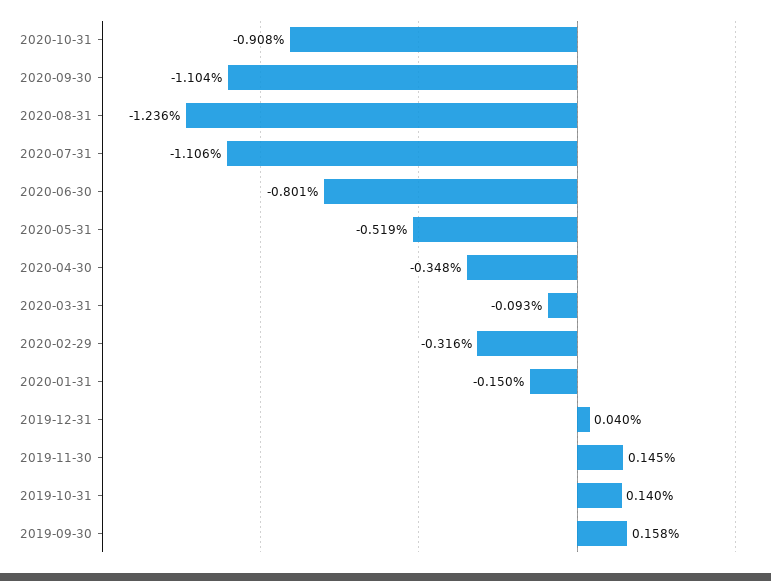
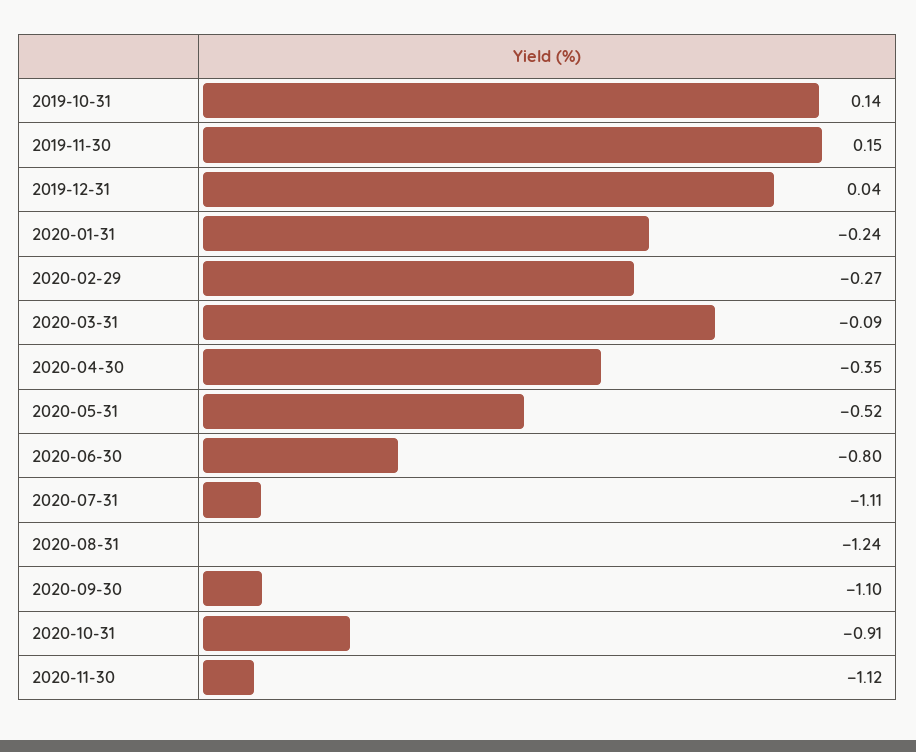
2020-02-29: -0.316 -> -0.27
2020-01-31: -0.15 -> -0.24
2019-09-30: 0.158 -> none
2020-11-30: none -> -1.12

